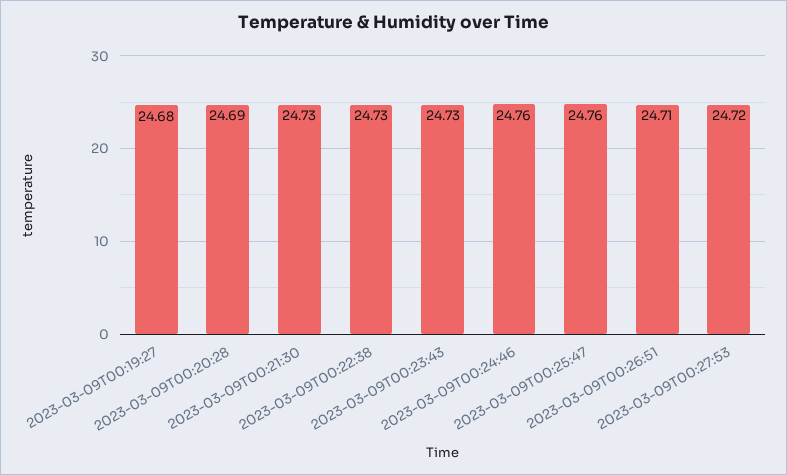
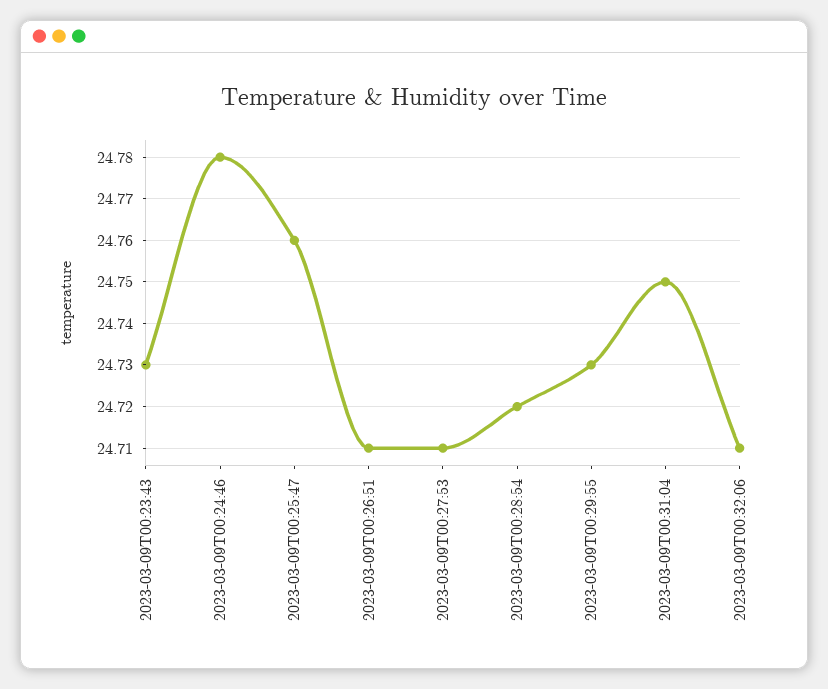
2023-03-09T00:19:27: 24.68 -> none
2023-03-09T00:20:28: 24.69 -> none
2023-03-09T00:21:30: 24.73 -> none
2023-03-09T00:22:38: 24.73 -> none
2023-03-09T00:24:46: 24.76 -> 24.78
2023-03-09T00:27:53: 24.72 -> 24.71
2023-03-09T00:28:54: none -> 24.72
2023-03-09T00:29:55: none -> 24.73
2023-03-09T00:31:04: none -> 24.75
2023-03-09T00:32:06: none -> 24.71

